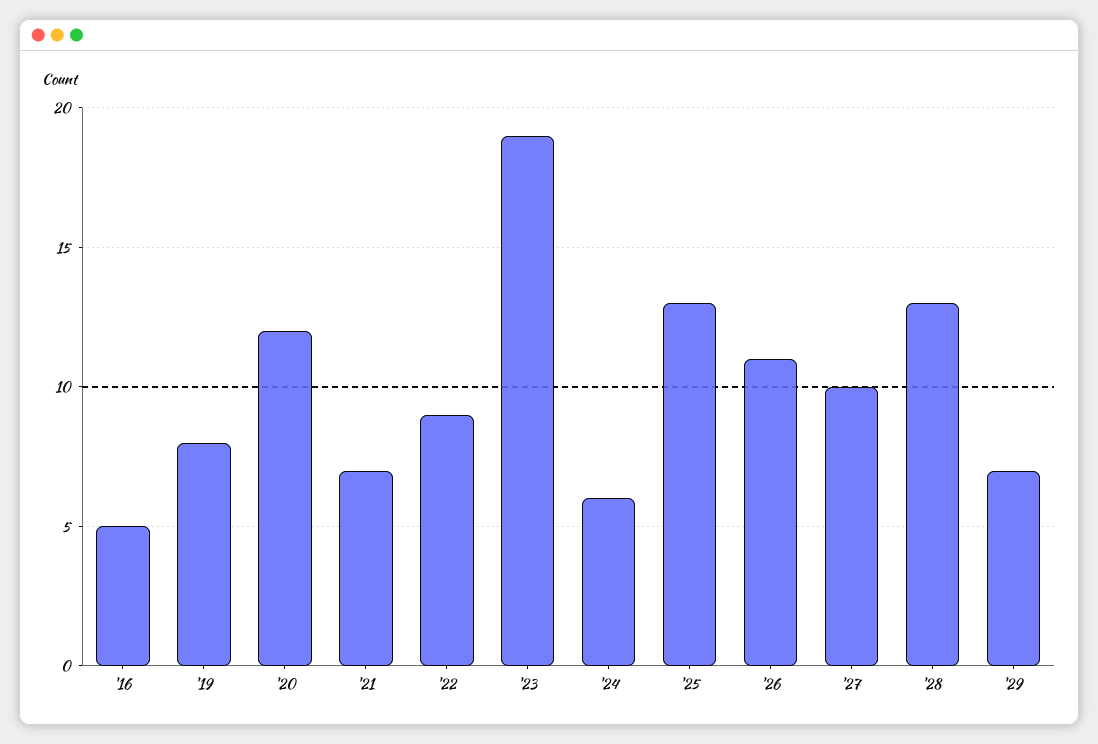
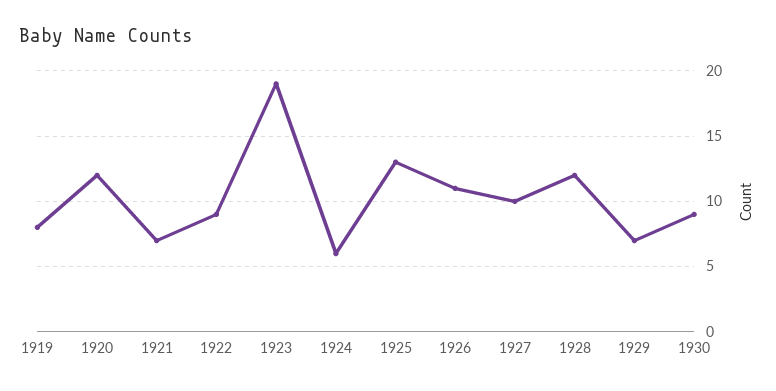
'16: 5 -> none
'28: 13 -> 12
1930: none -> 9

